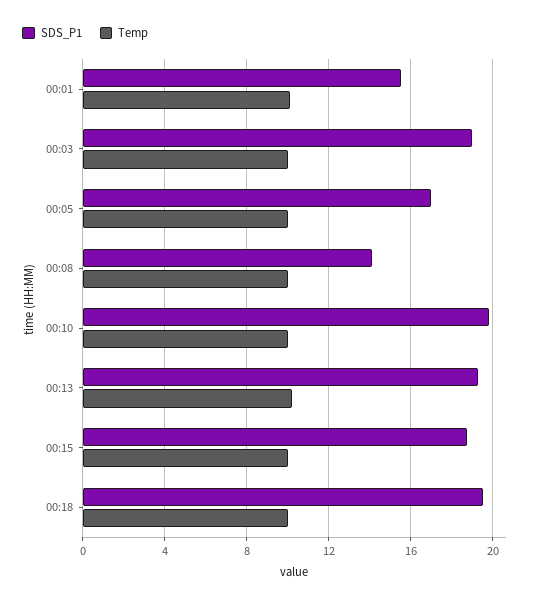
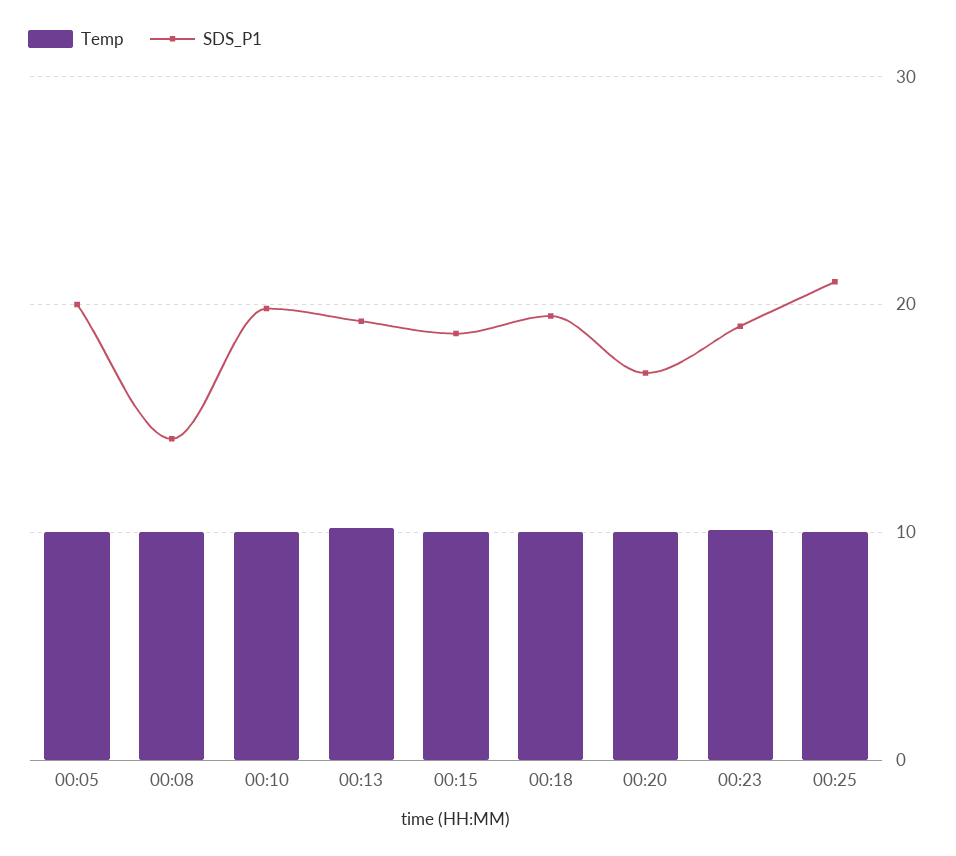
SDS_P1, 00:01: 15.5 -> none
Temp, 00:01: 10 -> none
SDS_P1, 00:03: 19 -> none
Temp, 00:03: 10 -> none
SDS_P1, 00:05: 17 -> 20
Temp, 00:20: none -> 10
SDS_P1, 00:20: none -> 17
Temp, 00:23: none -> 10
SDS_P1, 00:23: none -> 19
Temp, 00:25: none -> 10
SDS_P1, 00:25: none -> 21

